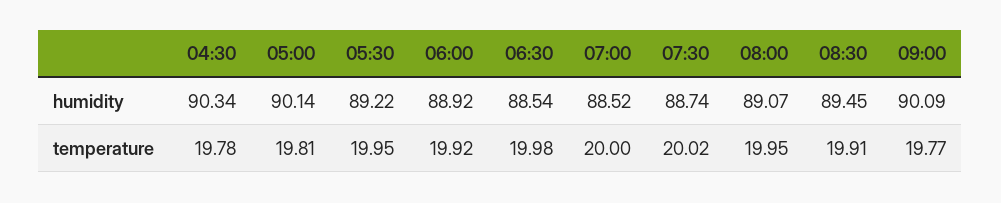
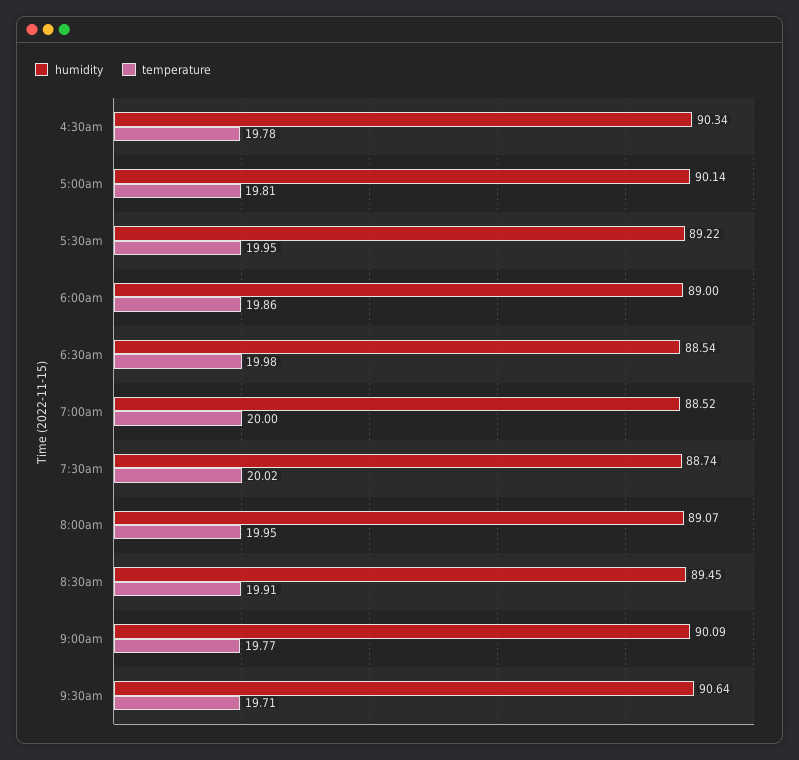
humidity, 06:00: 88.92 -> 89
temperature, 06:00: 19.92 -> 19.86
humidity, 9:30am: none -> 90.64
temperature, 9:30am: none -> 19.71

